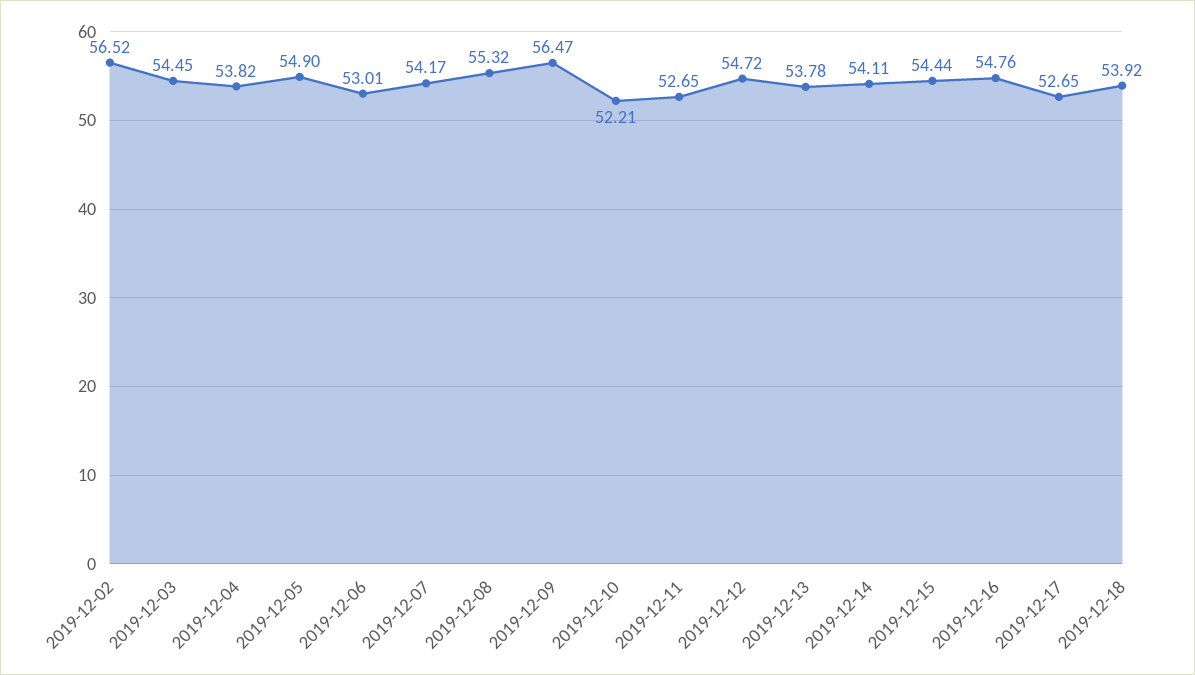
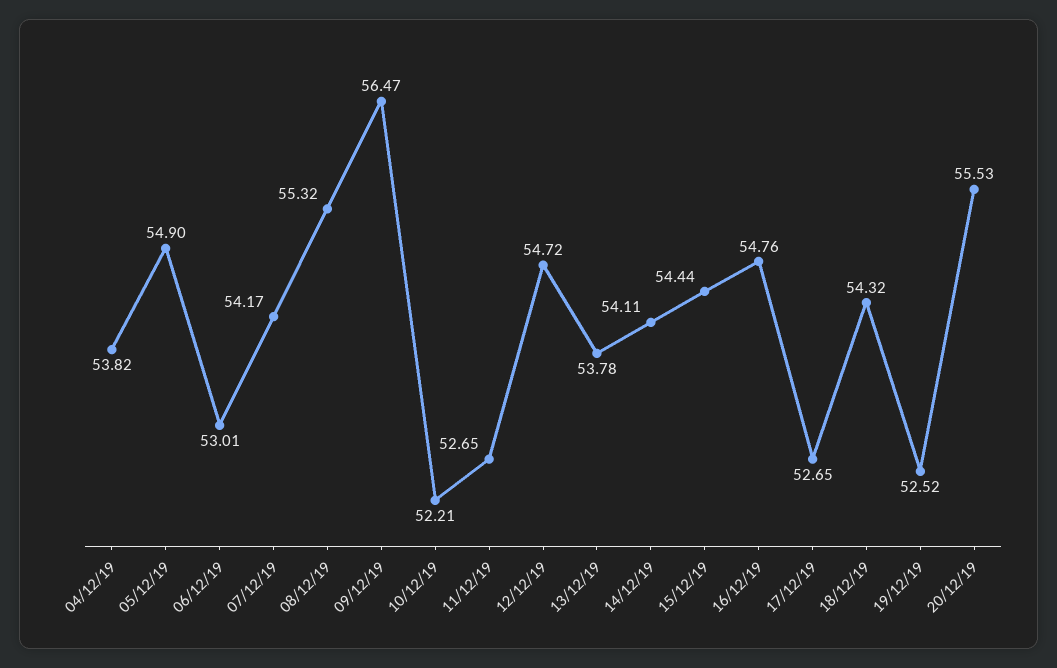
2019-12-02: 56.52 -> none
2019-12-03: 54.45 -> none
2019-12-18: 53.92 -> 54.32
19/12/19: none -> 52.52
20/12/19: none -> 55.53

